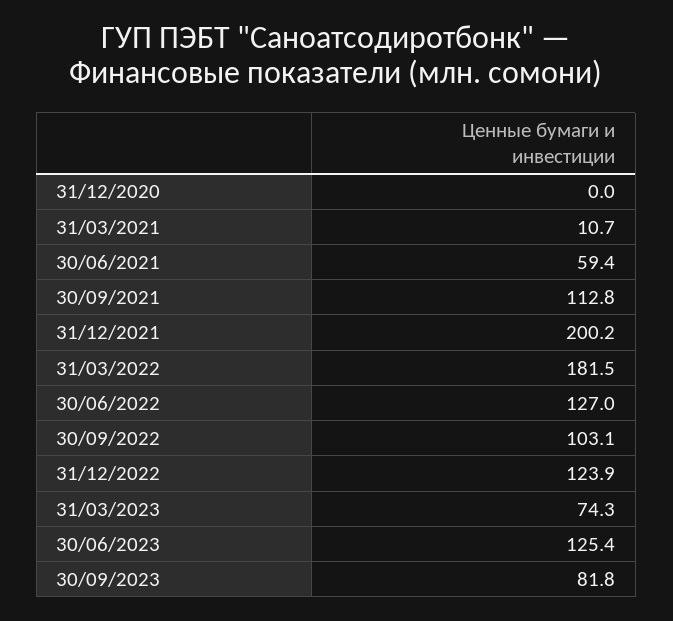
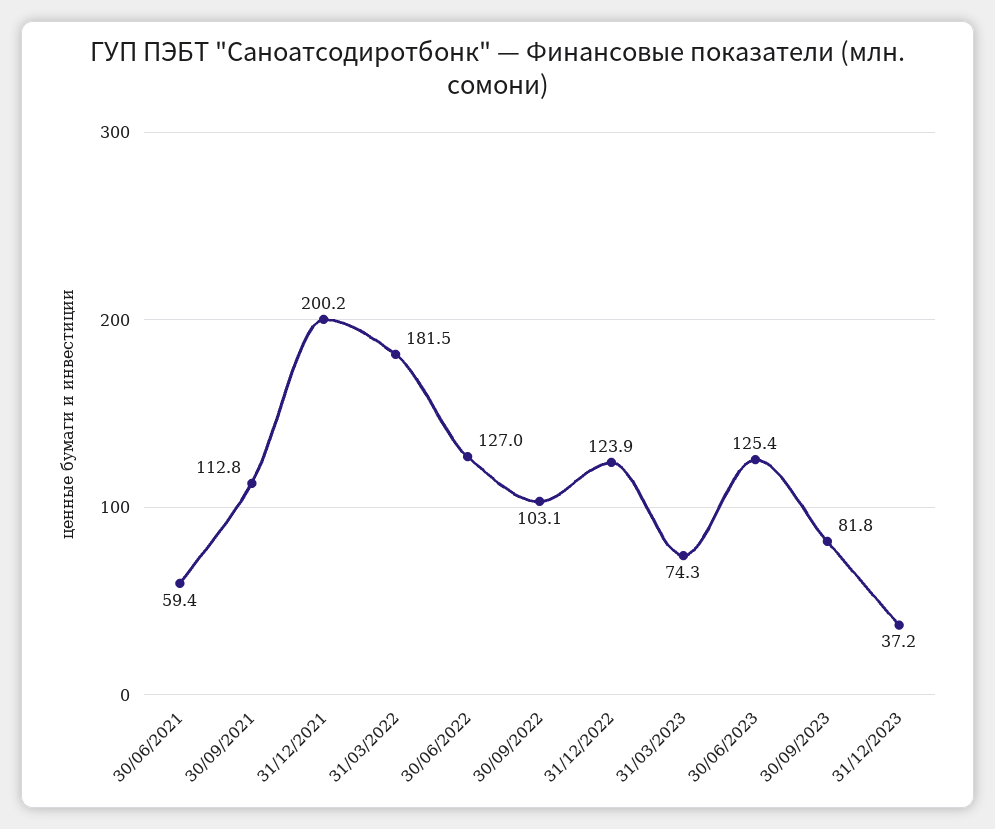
31/12/2020: 0 -> none
31/03/2021: 10.7 -> none
31/12/2023: none -> 37.2

